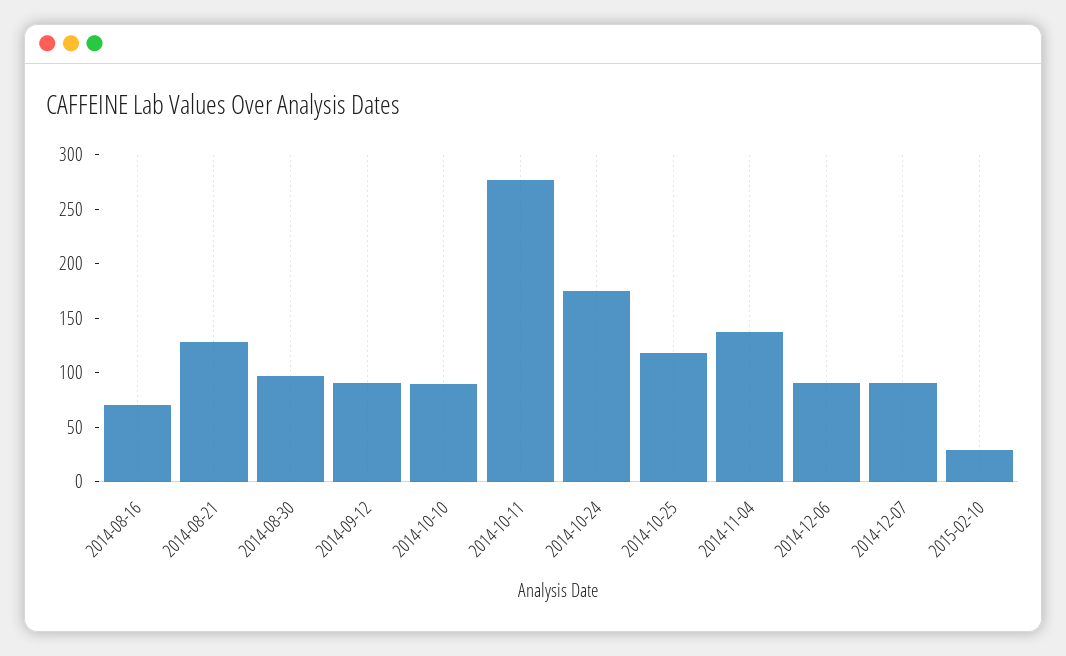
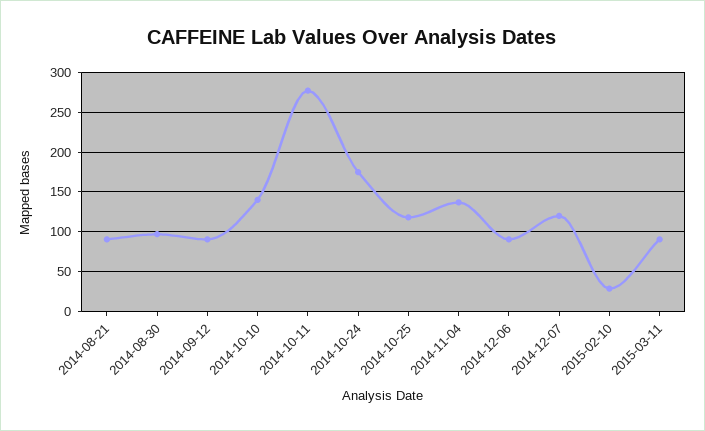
2014-08-16: 70 -> none
2014-08-21: 130 -> 90
2014-10-10: 90 -> 140
2014-12-07: 90 -> 120
2015-03-11: none -> 90

